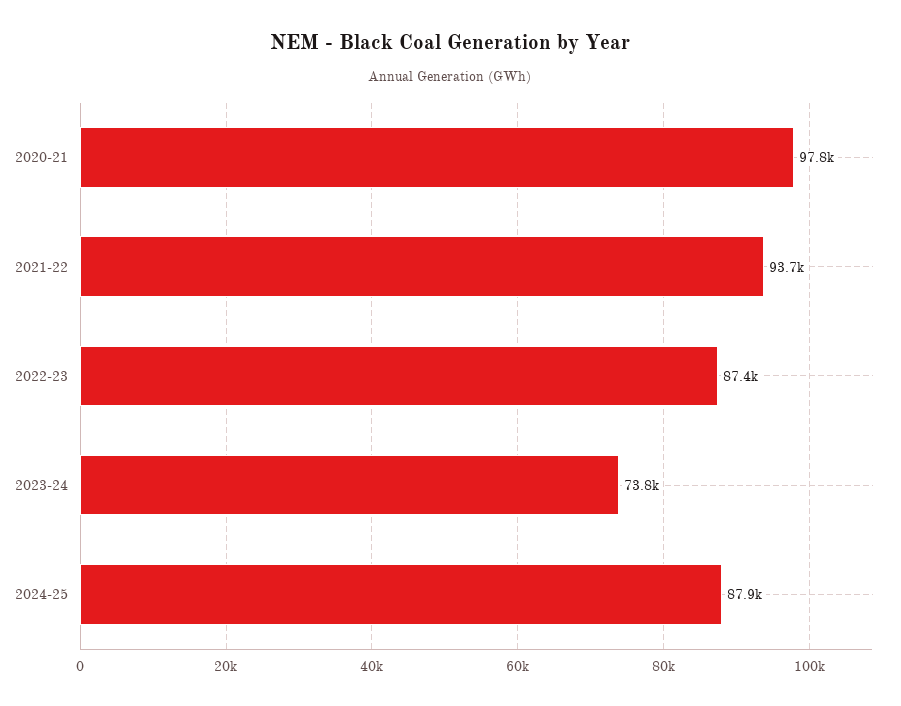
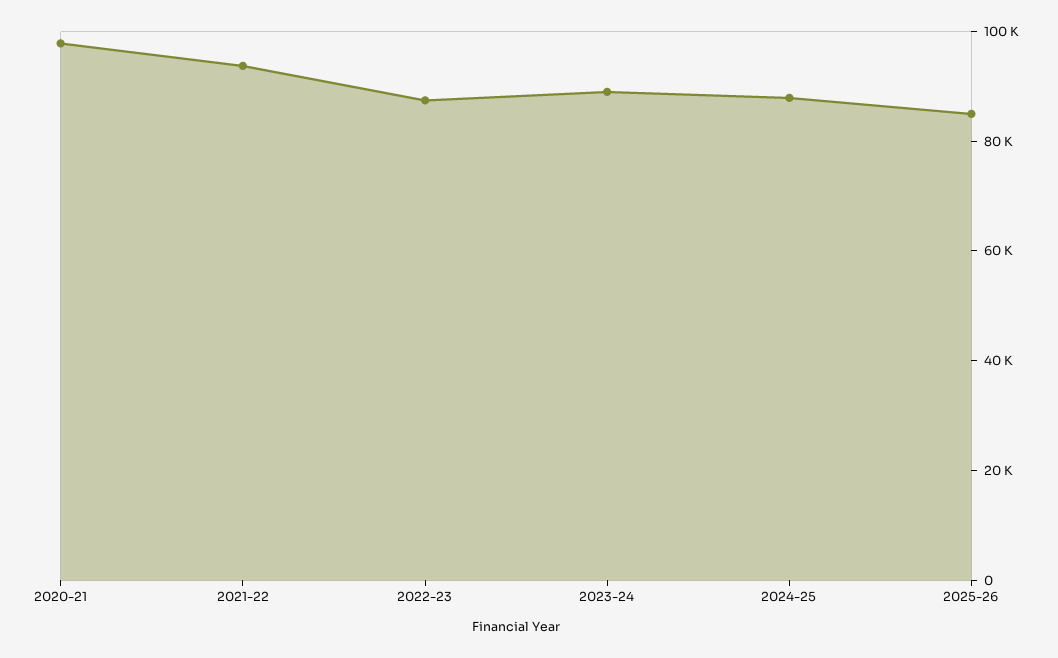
2023-24: 73800 -> 90000
2025-26: none -> 85000

